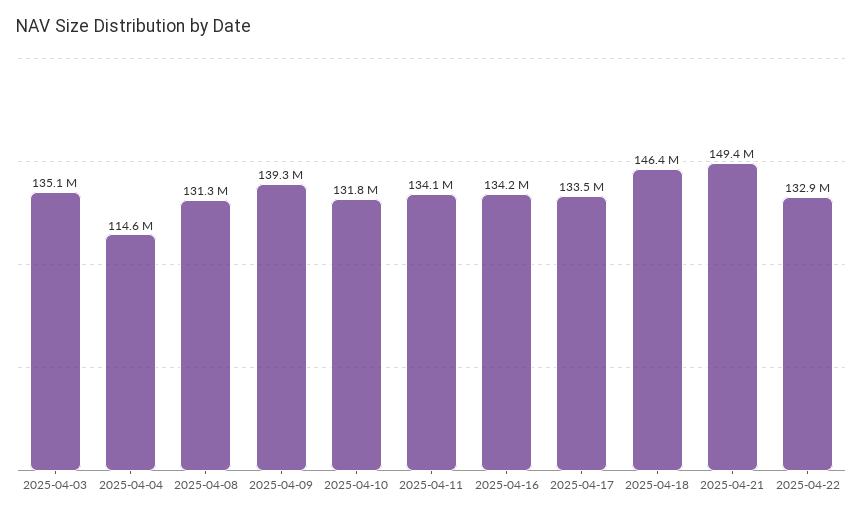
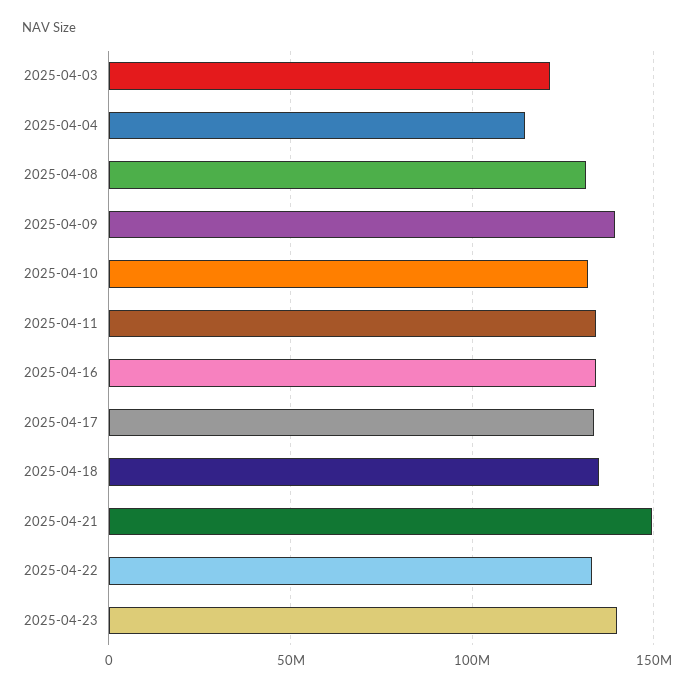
2025-04-03: 135100000 -> 120000000
2025-04-18: 146400000 -> 135000000
2025-04-23: none -> 140000000

